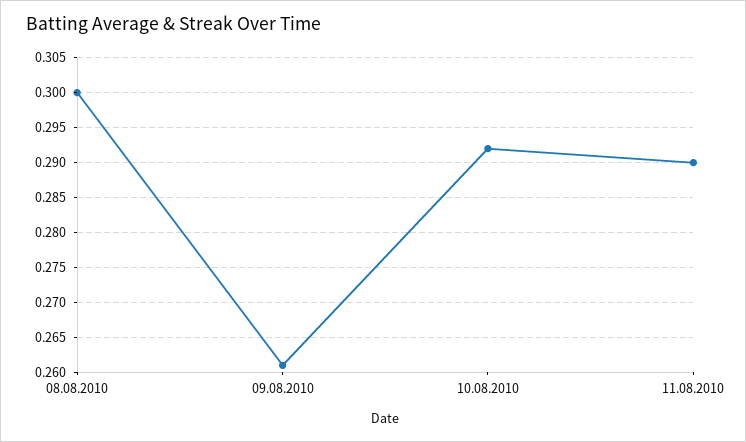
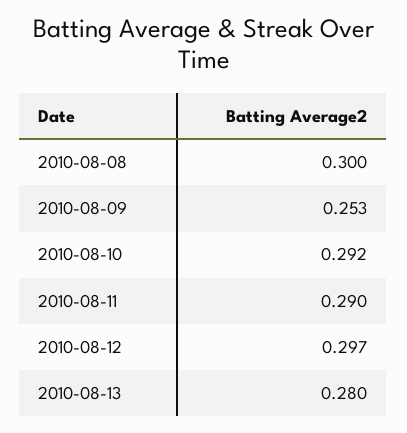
09.08.2010: 0.261 -> 0.253
2010-08-12: none -> 0.297
2010-08-13: none -> 0.28

